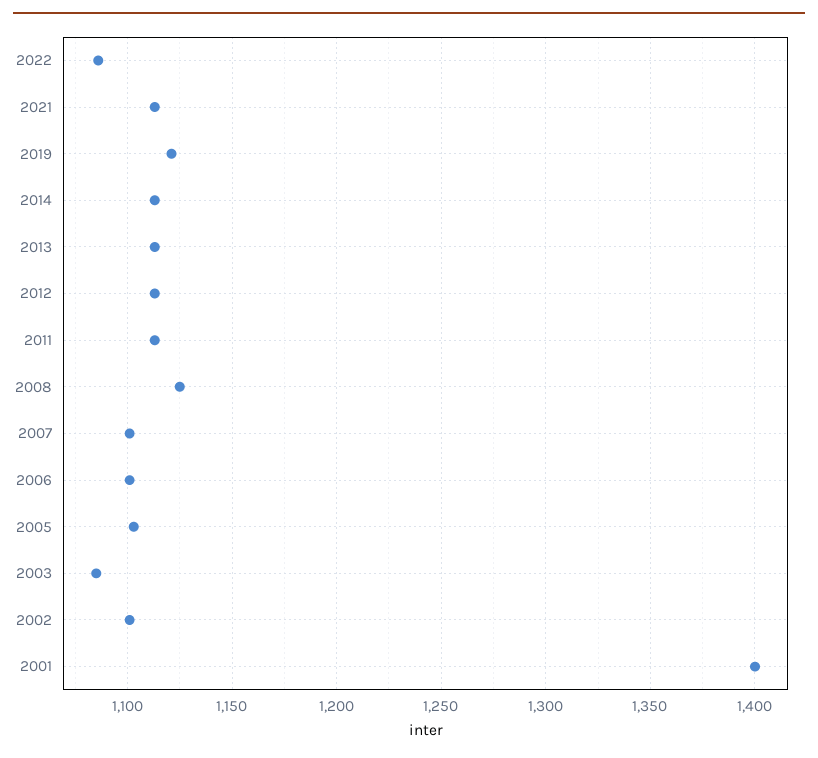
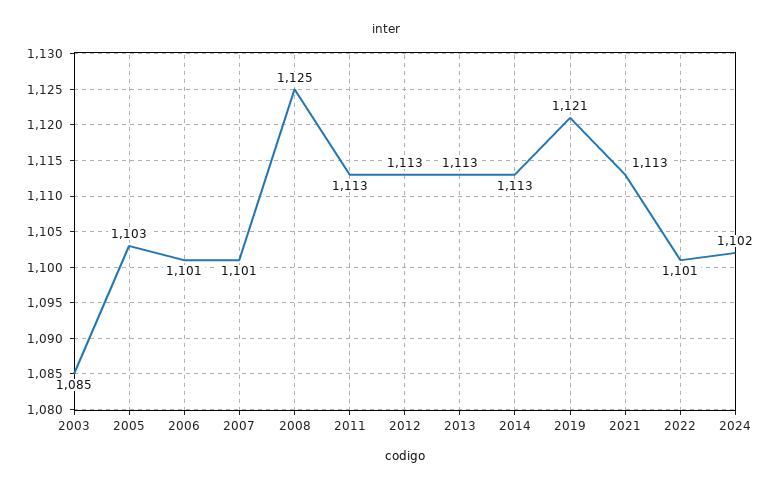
2022: 1085 -> 1101
2002: 1100 -> none
2001: 1400 -> none
2024: none -> 1102

